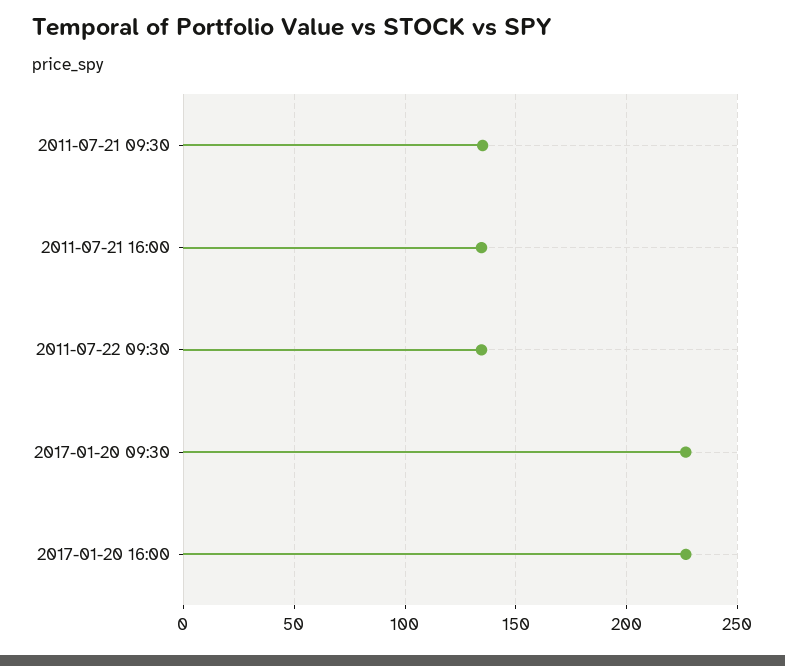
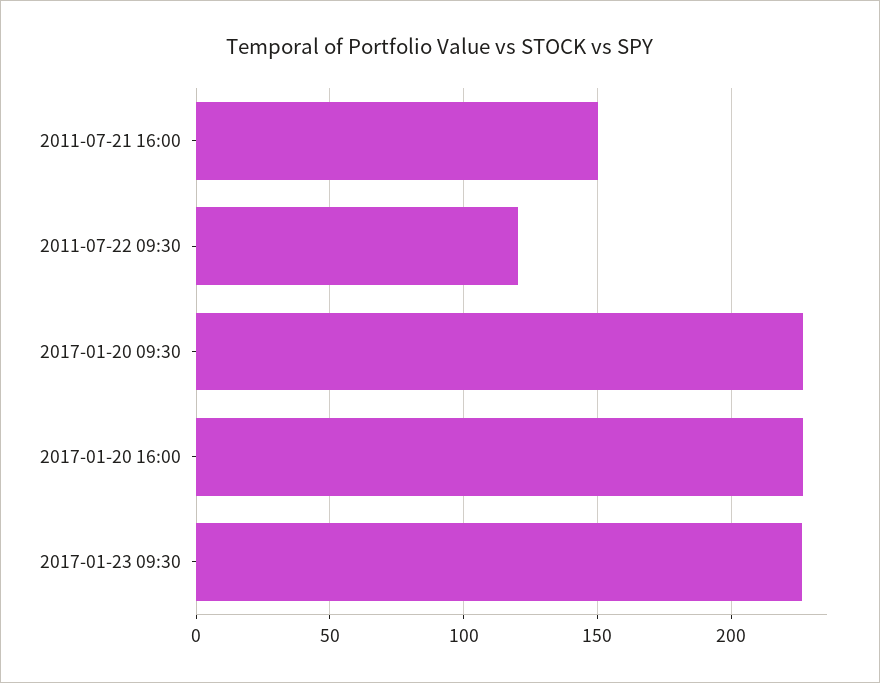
2011-07-21 09:30: 135 -> none
2011-07-21 16:00: 135 -> 150
2011-07-22 09:30: 135 -> 120
2017-01-23 09:30: none -> 225

